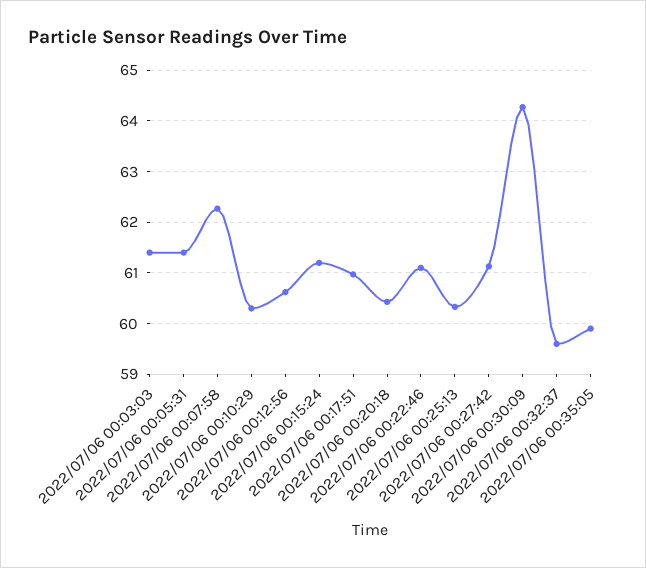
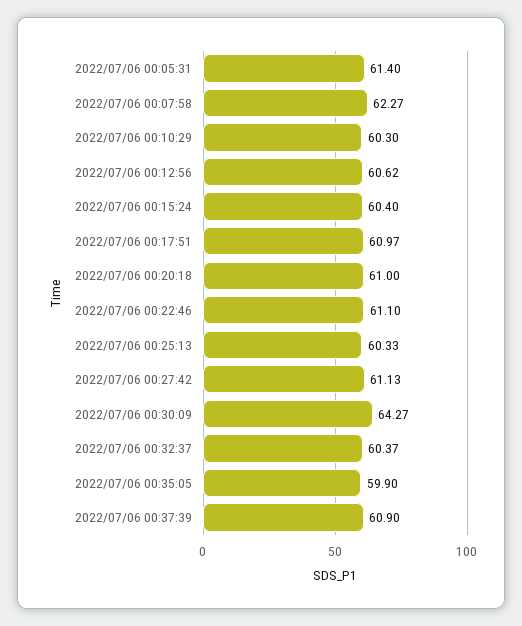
2022/07/06 00:03:03: 61.4 -> none
2022/07/06 00:15:24: 61.2 -> 60.4
2022/07/06 00:20:18: 60.4 -> 61
2022/07/06 00:32:37: 59.6 -> 60.37
2022/07/06 00:37:39: none -> 60.9

